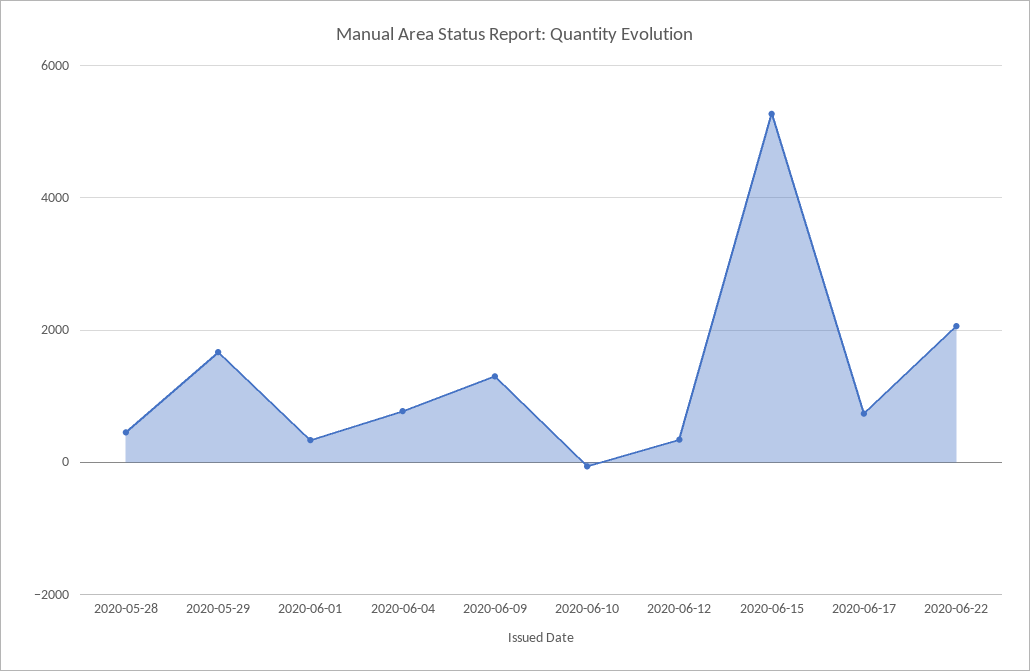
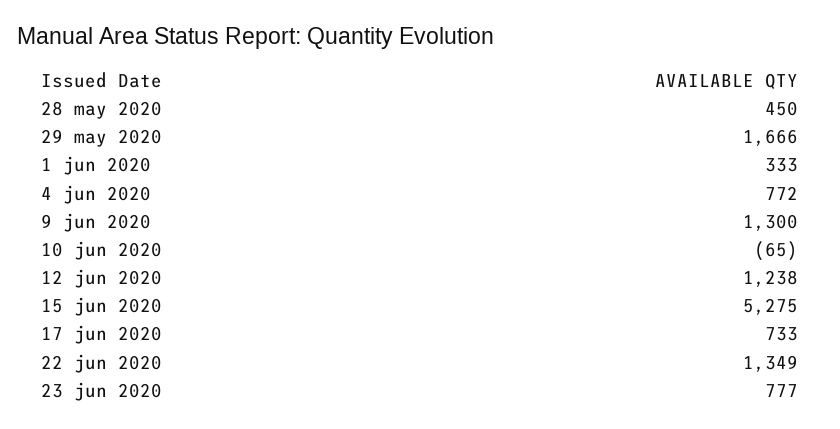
2020-06-12: 400 -> 1238
2020-06-22: 2000 -> 1349
23 jun 2020: none -> 777

